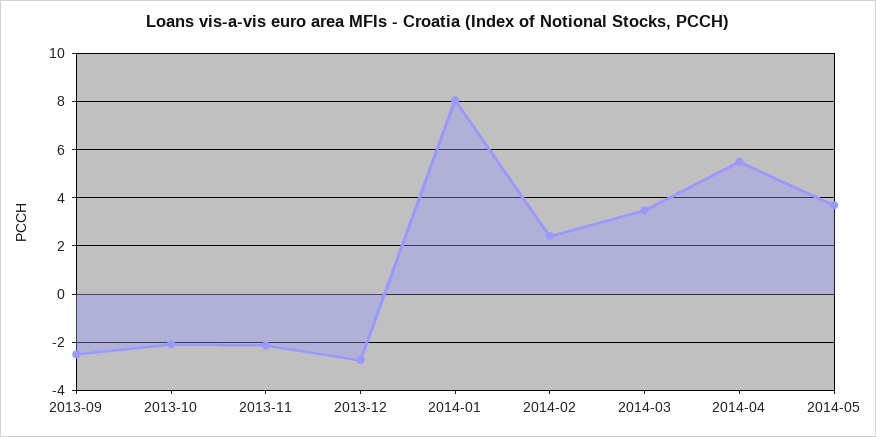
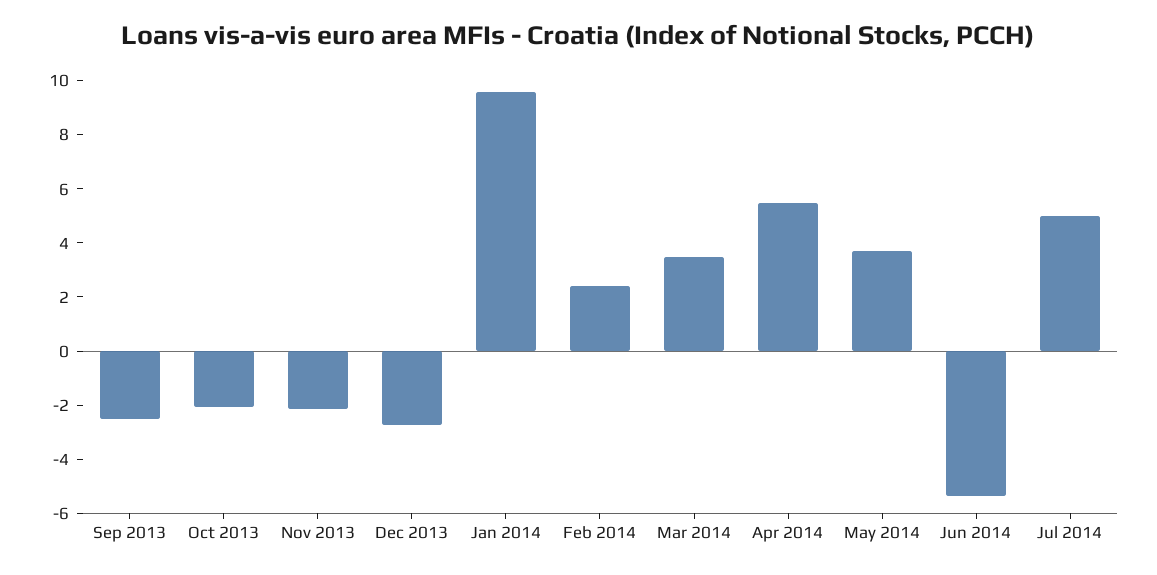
2014-01: 8 -> 9.5
Jun 2014: none -> -5.5
Jul 2014: none -> 5

